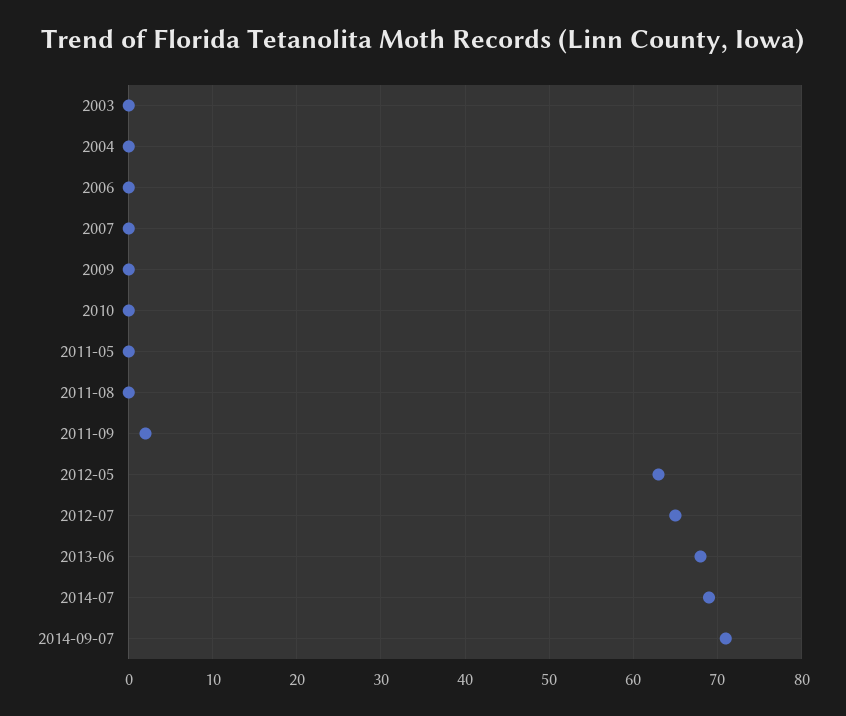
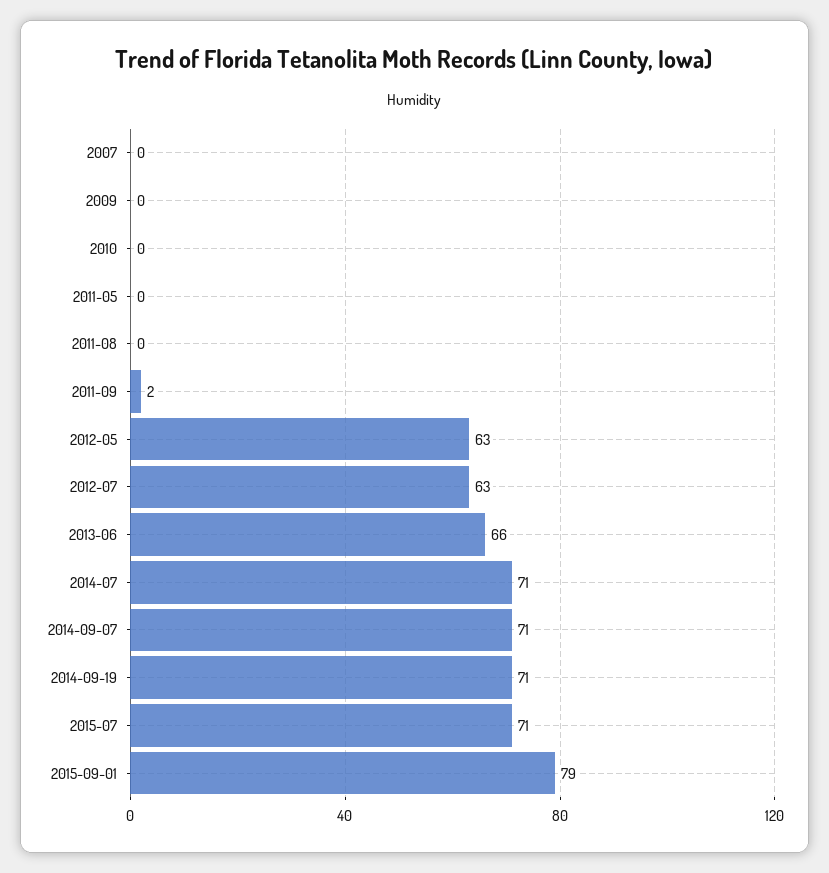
2003: 0 -> none
2004: 0 -> none
2006: 0 -> none
2012-07: 65 -> 63
2013-06: 68 -> 66
2014-07: 69 -> 71
2014-09-19: none -> 71
2015-07: none -> 71
2015-09-01: none -> 79

